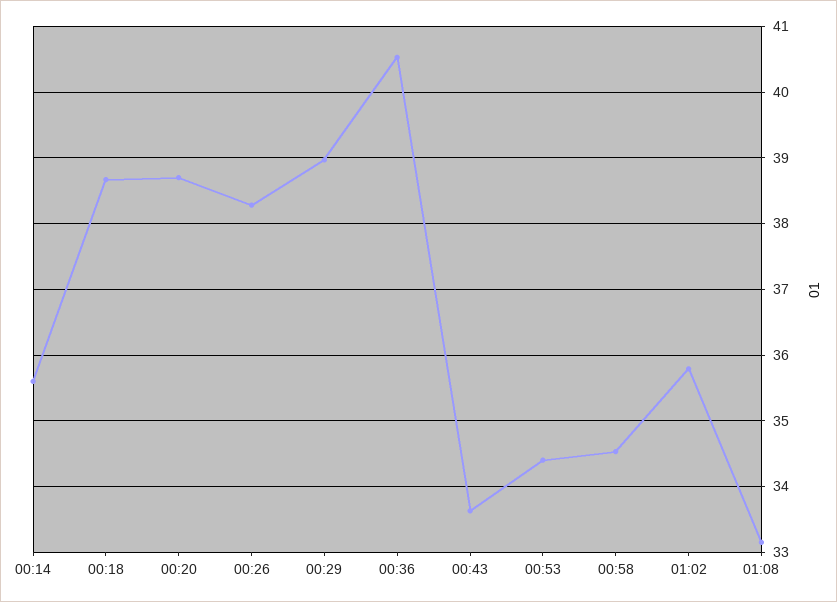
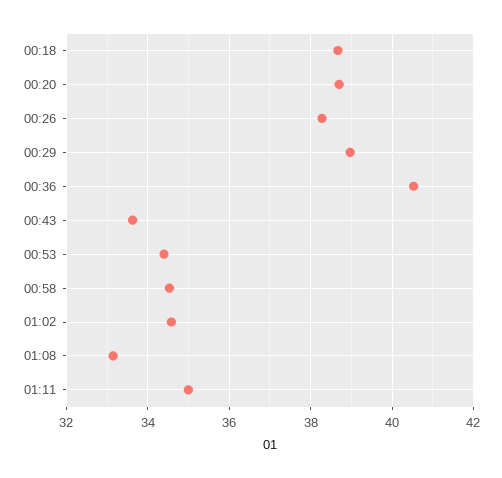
00:14: 35.6 -> none
01:02: 35.8 -> 34.6
01:11: none -> 35

